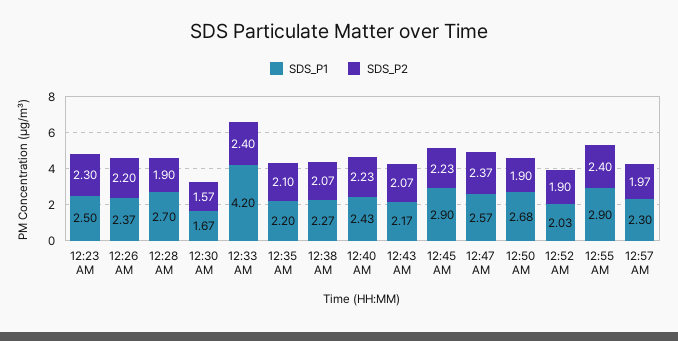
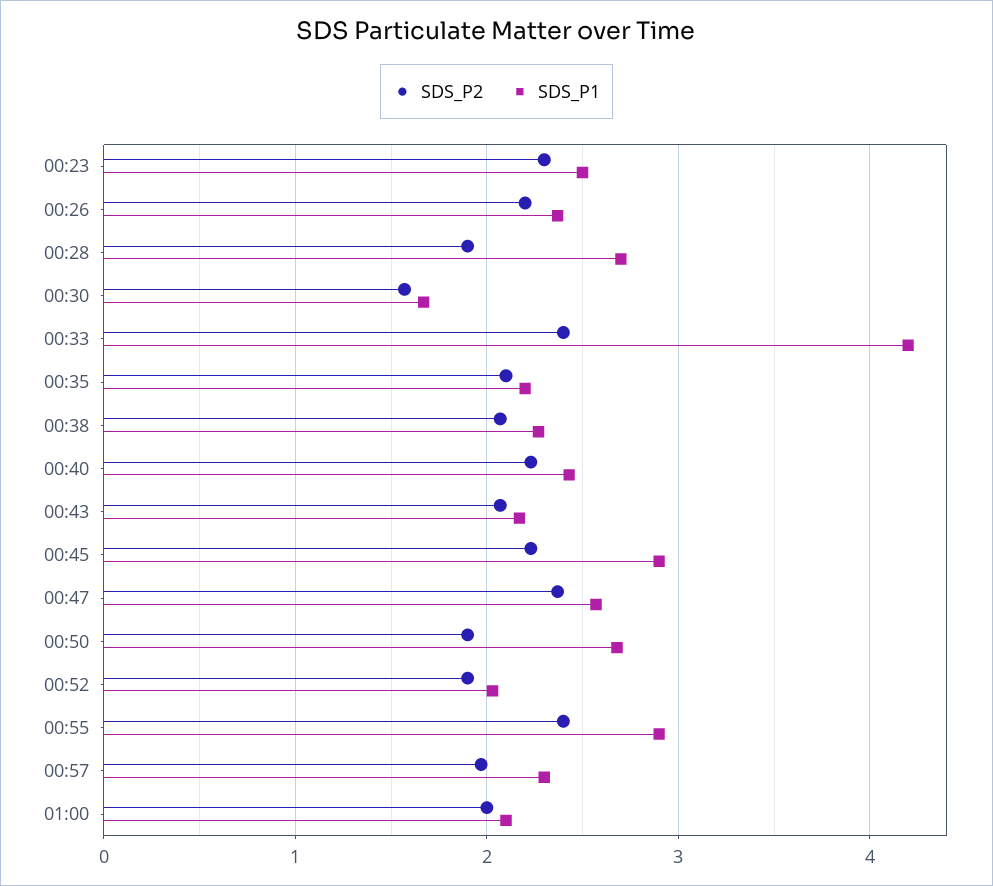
SDS_P2, 01:00: none -> 2
SDS_P1, 01:00: none -> 2.1

